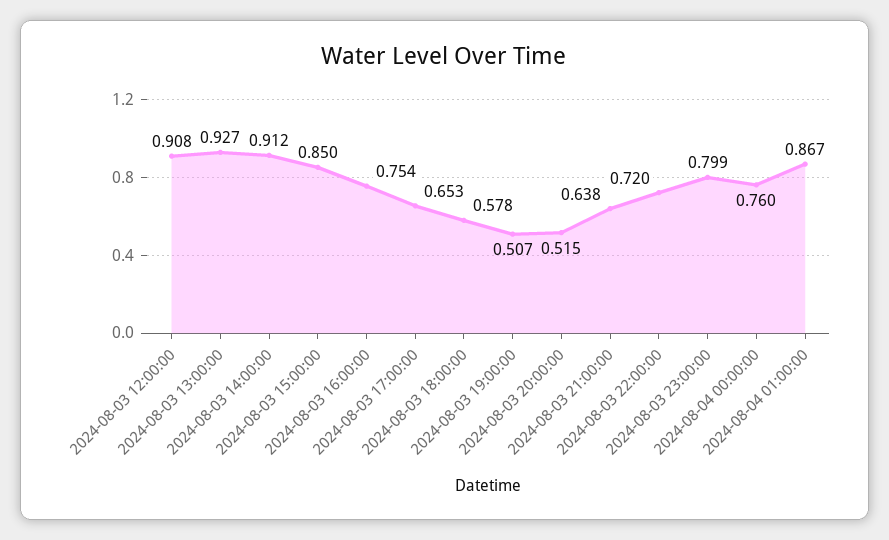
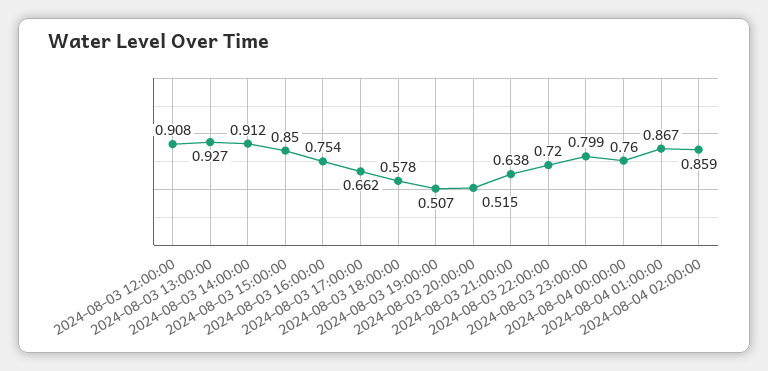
2024-08-03 17:00:00: 0.653 -> 0.662
2024-08-04 02:00:00: none -> 0.859

